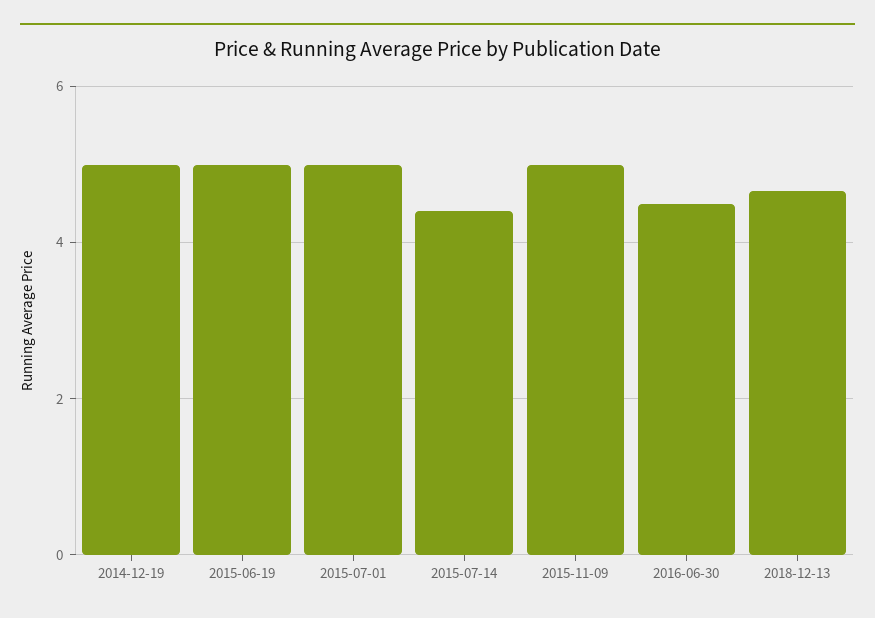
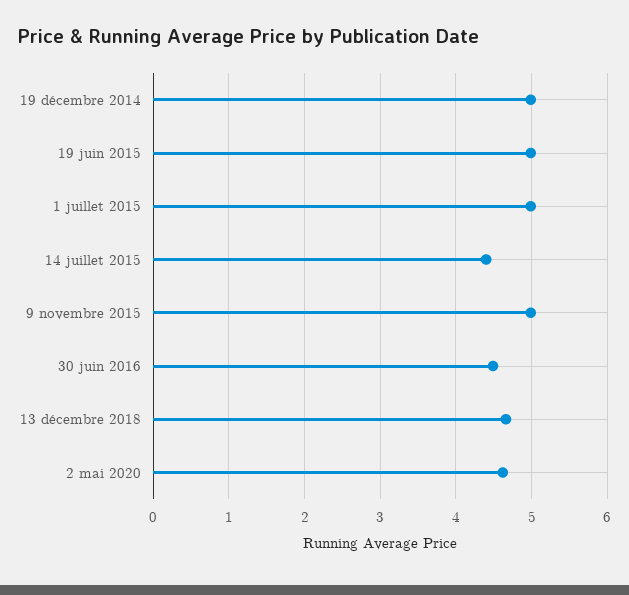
2 mai 2020: none -> 4.6

